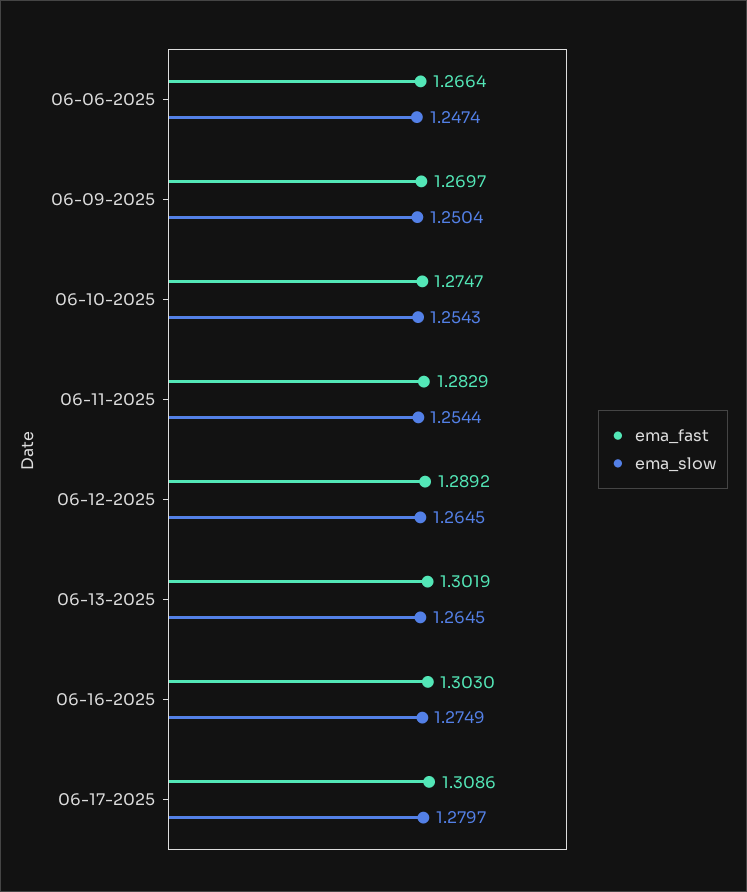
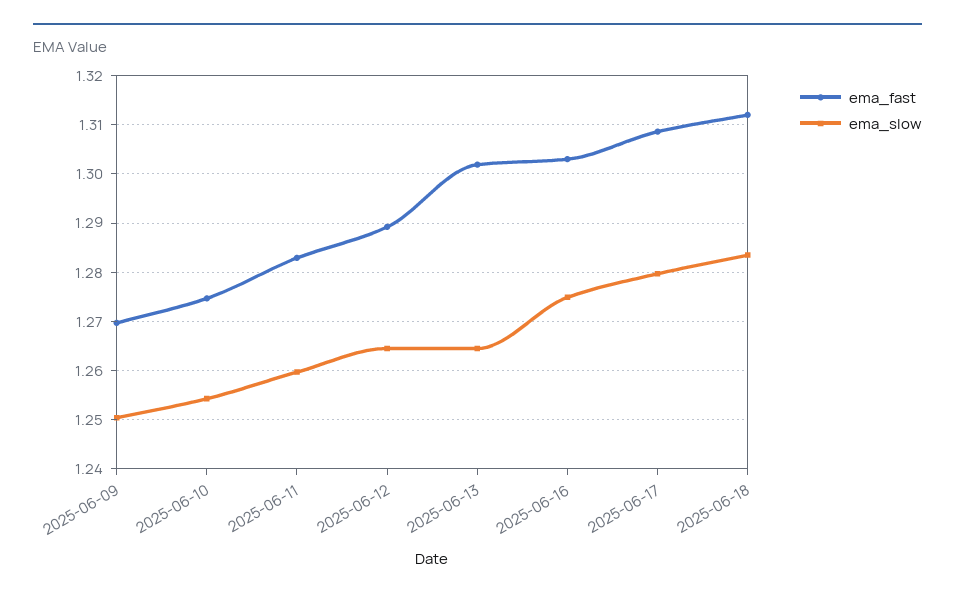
ema_fast, 06-06-2025: 1.2664 -> none
ema_slow, 06-06-2025: 1.2474 -> none
ema_slow, 06-11-2025: 1.2544 -> 1.26
ema_fast, 2025-06-18: none -> 1.312
ema_slow, 2025-06-18: none -> 1.284

